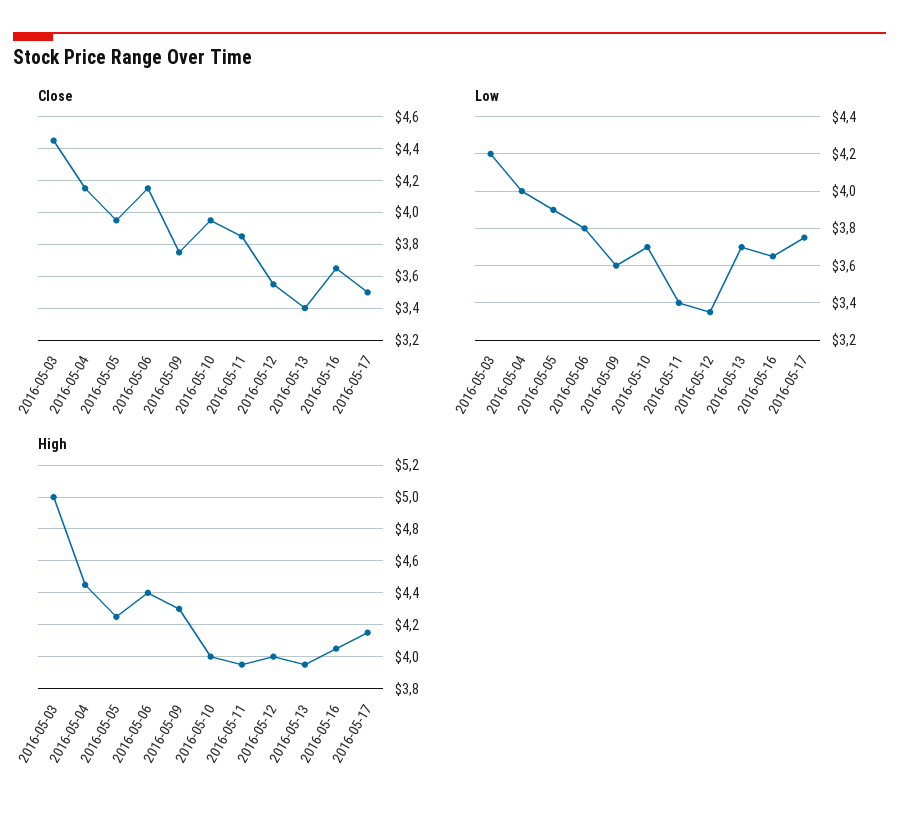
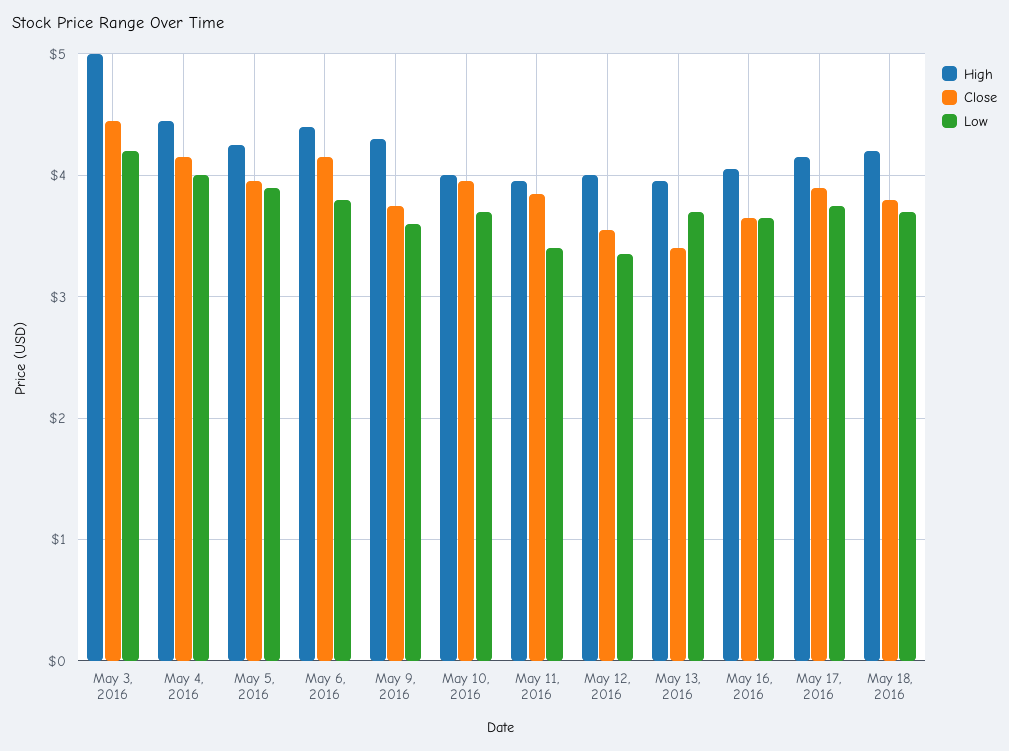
Close, 2016-05-17: 3.5 -> 3.9
High, May 18, 2016: none -> 4.2
Close, May 18, 2016: none -> 3.8
Low, May 18, 2016: none -> 3.7

